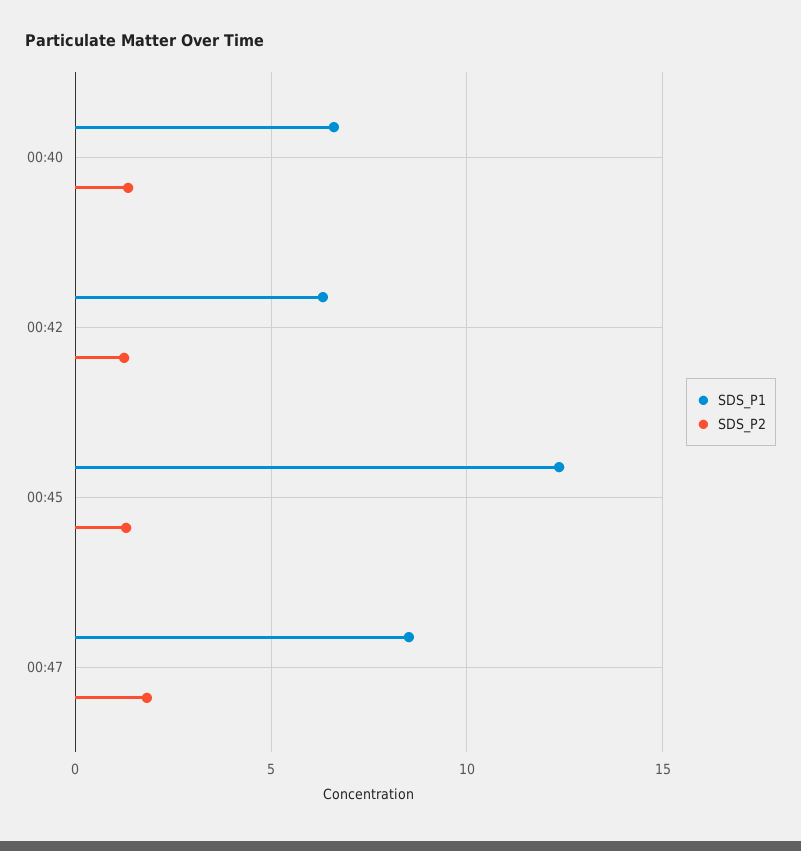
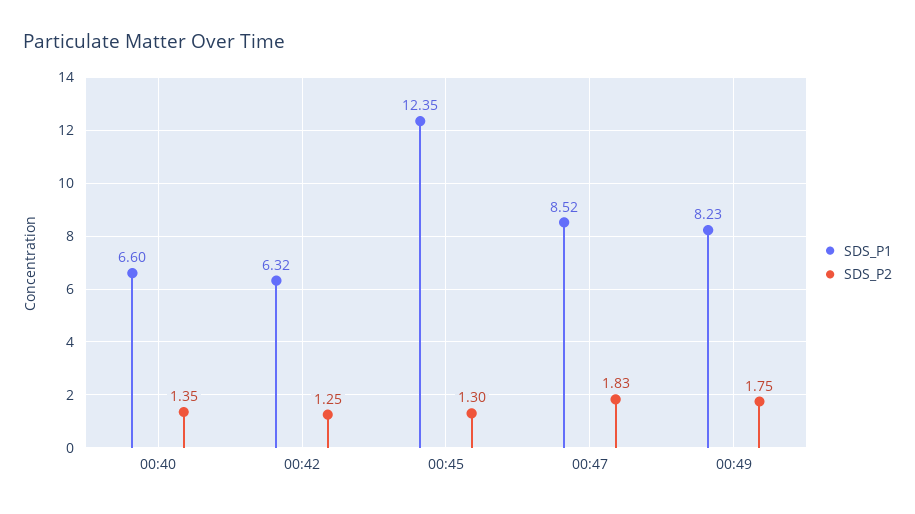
SDS_P1, 00:49: none -> 8.23
SDS_P2, 00:49: none -> 1.75

